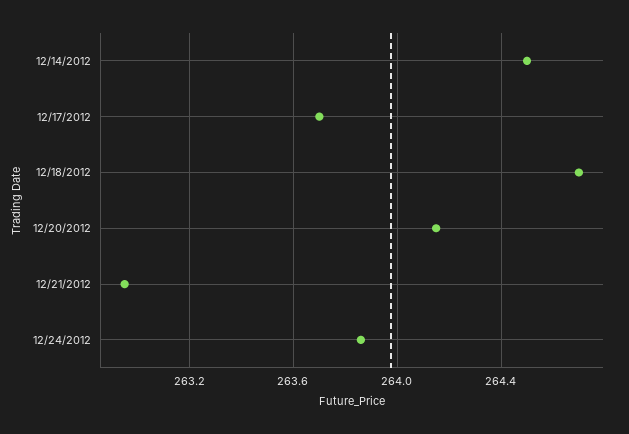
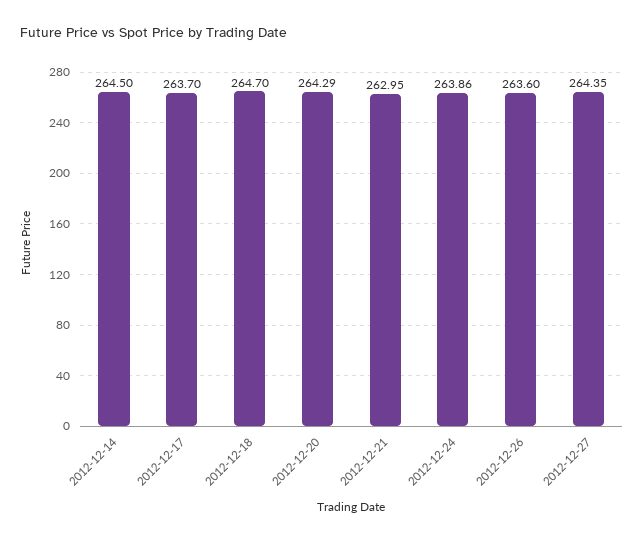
12/20/2012: 264.15 -> 264.29
2012-12-26: none -> 263.6
2012-12-27: none -> 264.35

